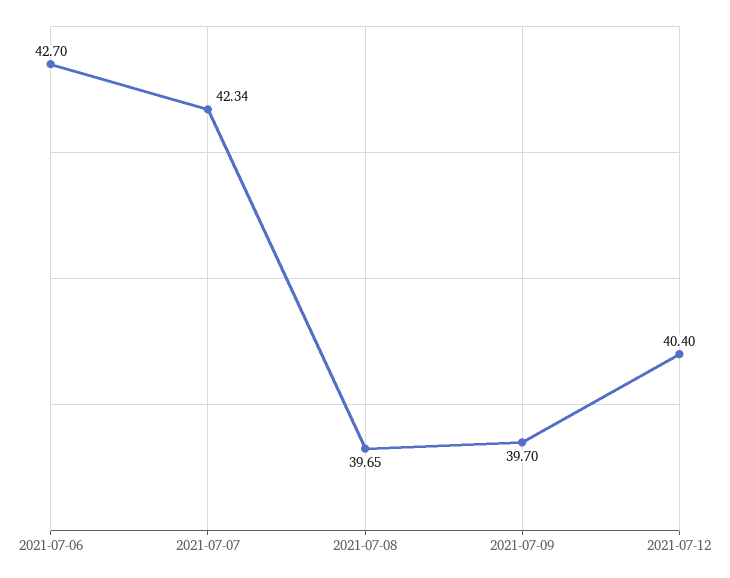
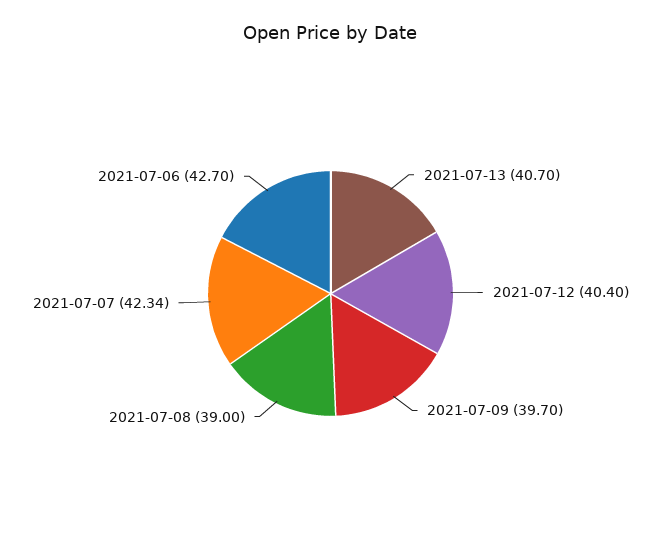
2021-07-08: 39.65 -> 39
2021-07-13: none -> 40.7

